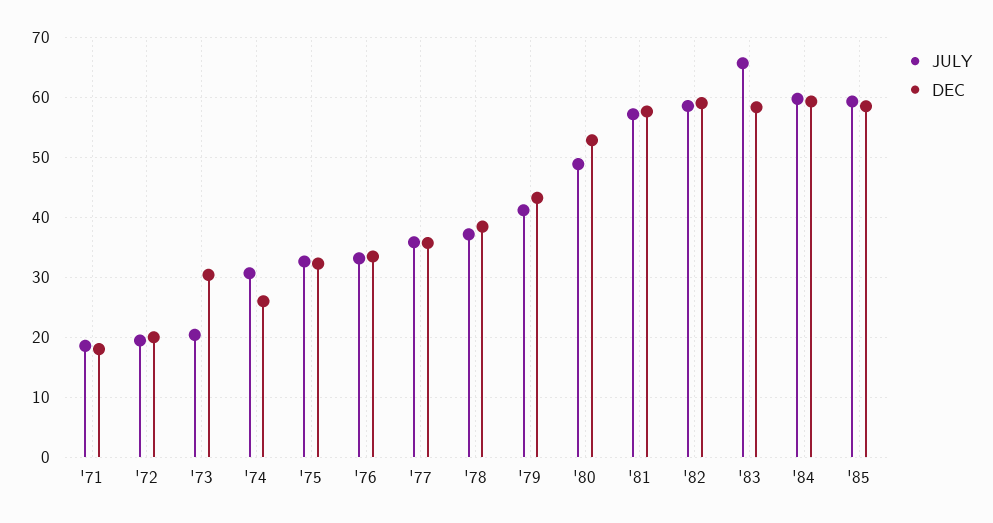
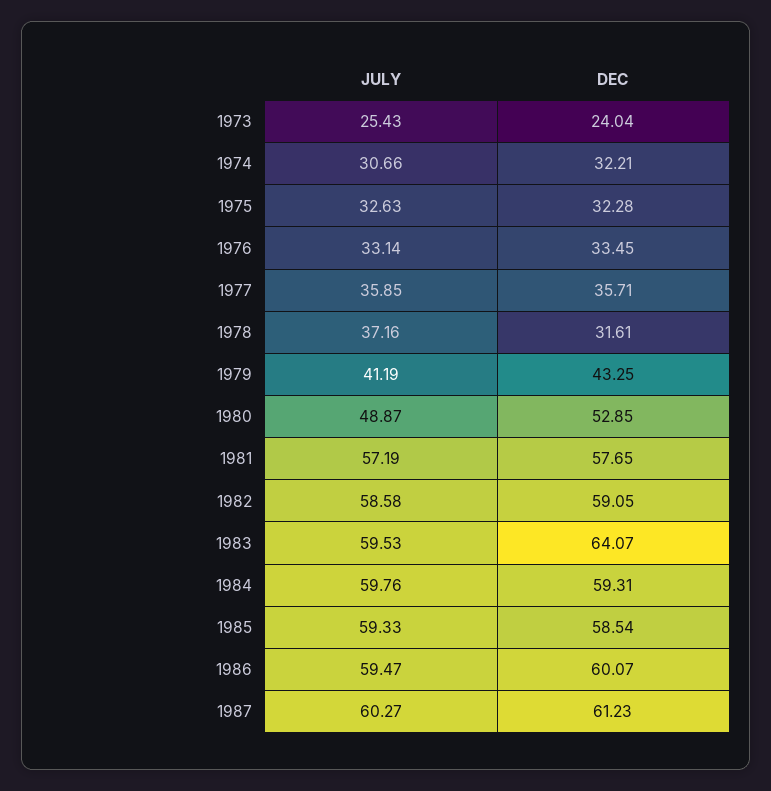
JULY, '71: 18 -> none
DEC, '71: 18 -> none
JULY, '72: 20 -> none
DEC, '72: 20 -> none
JULY, '73: 20 -> 25.43
DEC, '73: 30 -> 24.04
DEC, '74: 26 -> 32.21
DEC, '78: 38 -> 31.61
JULY, '83: 66 -> 59.53
DEC, '83: 58 -> 64.07
JULY, 1986: none -> 59.47
DEC, 1986: none -> 60.07
JULY, 1987: none -> 60.27
DEC, 1987: none -> 61.23

